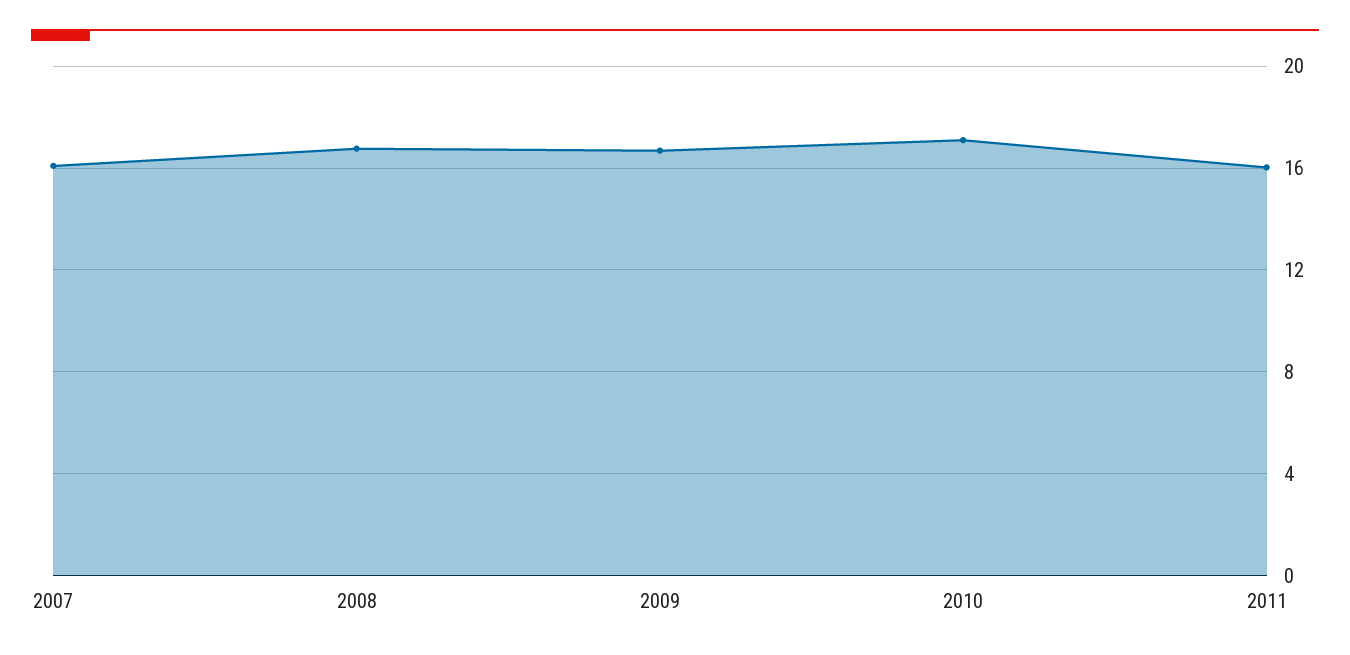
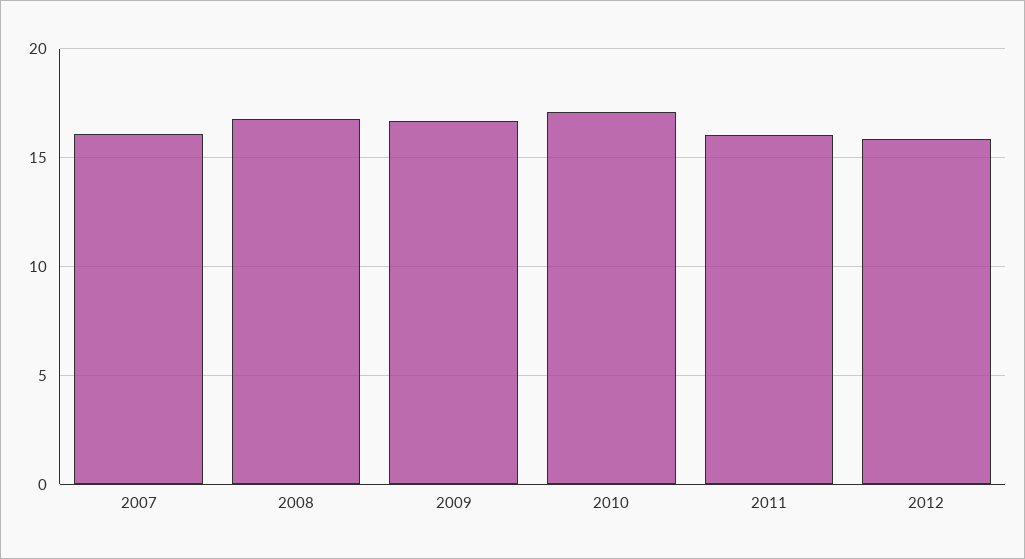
2012: none -> 16

